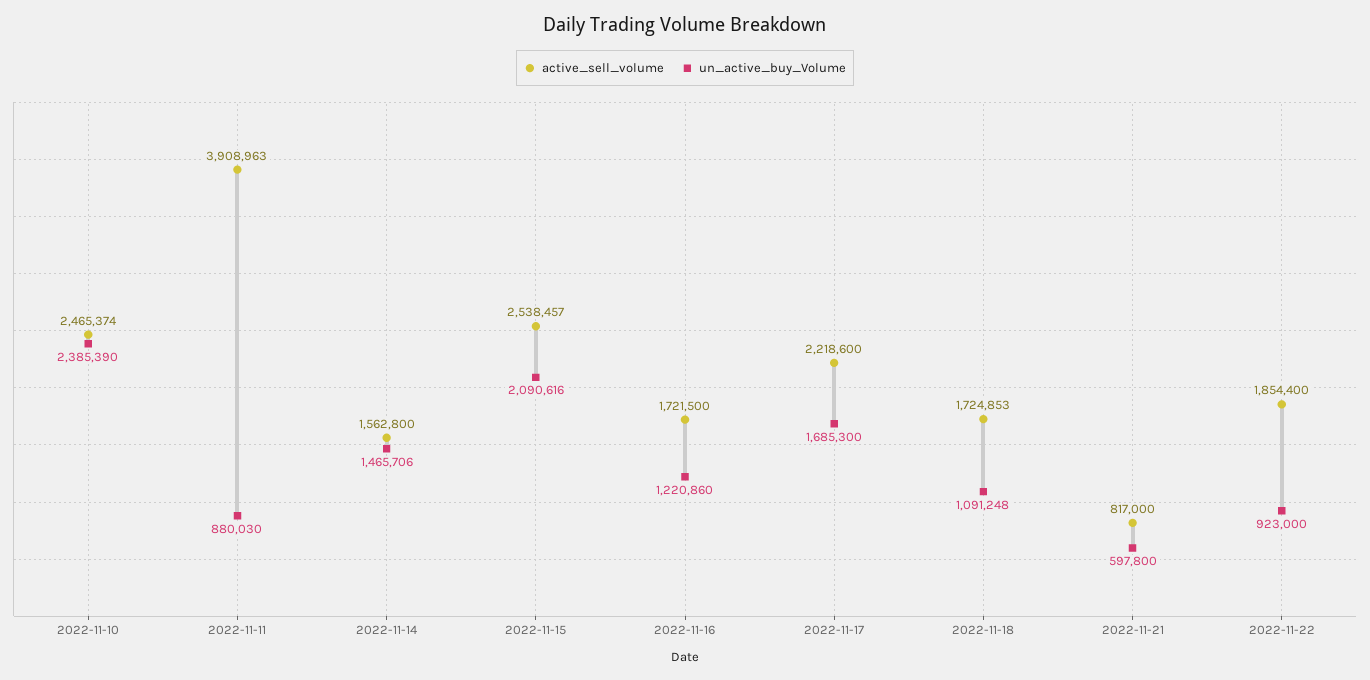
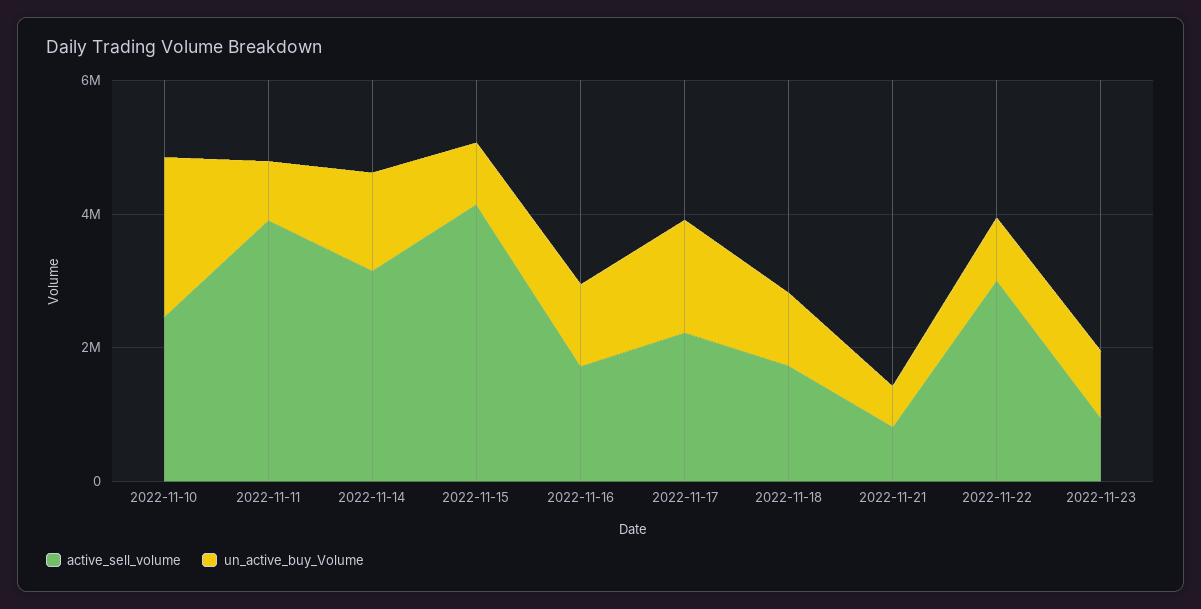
active_sell_volume, 2022-11-14: 1562800 -> 3000000
active_sell_volume, 2022-11-15: 2538457 -> 4000000
un_active_buy_Volume, 2022-11-15: 2090616 -> 1000000
active_sell_volume, 2022-11-22: 1854400 -> 3000000
active_sell_volume, 2022-11-23: none -> 1000000
un_active_buy_Volume, 2022-11-23: none -> 1000000

